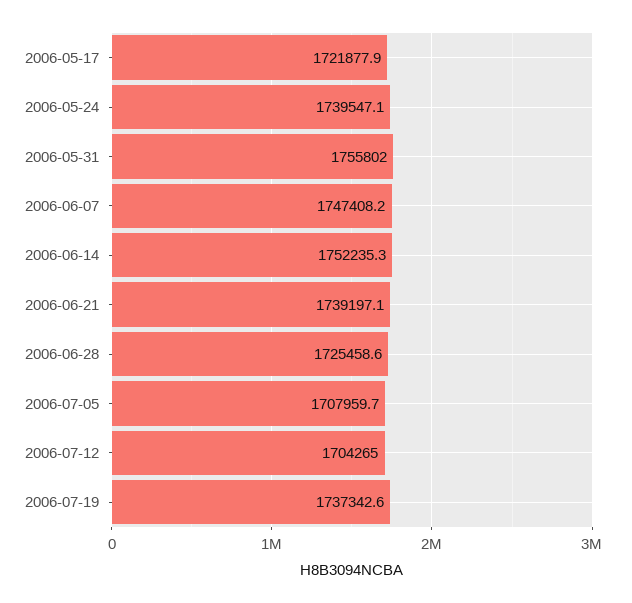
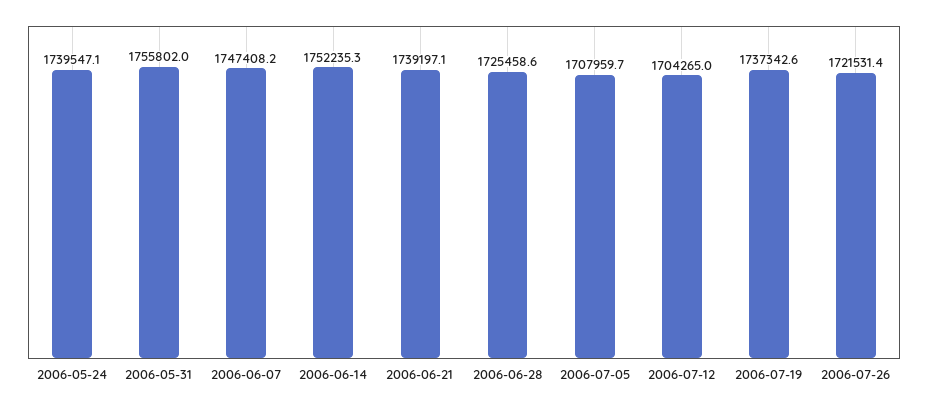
2006-05-17: 1721877.9 -> none
2006-07-26: none -> 1721531.4

